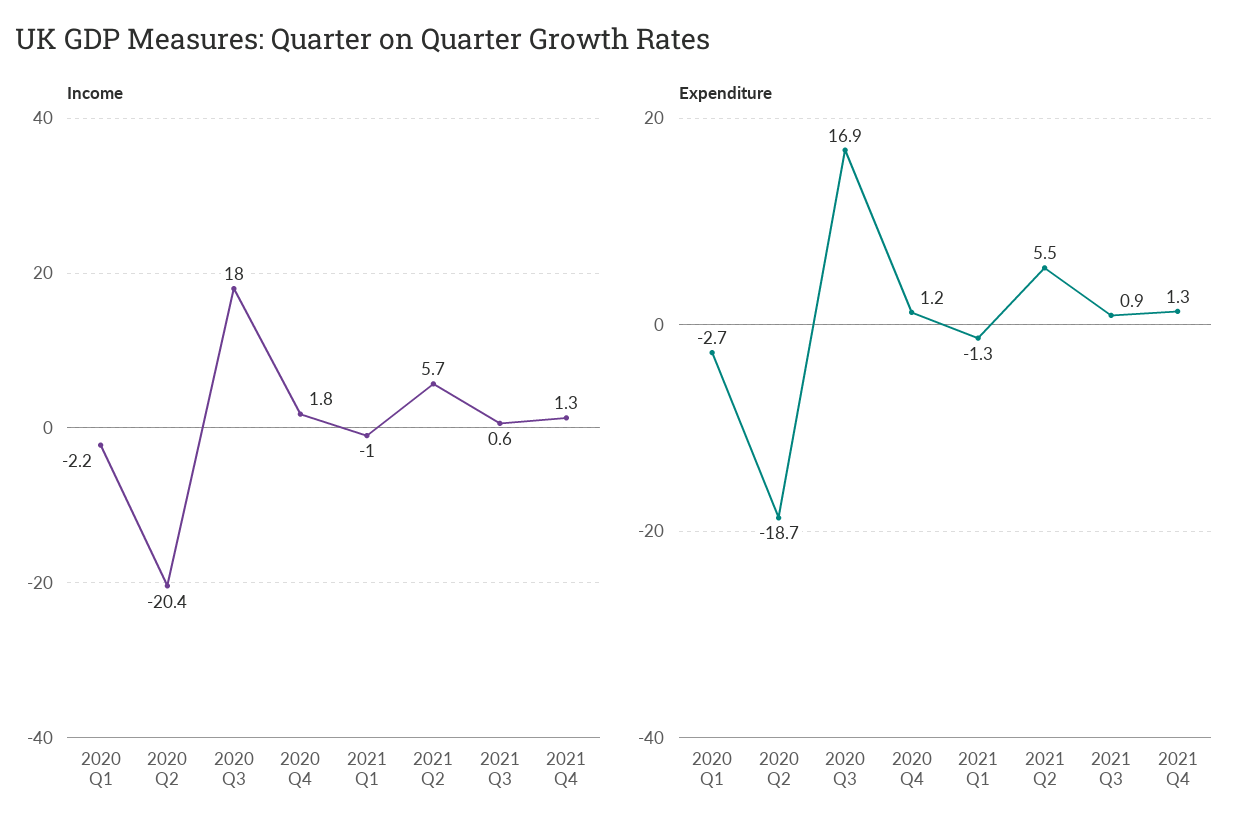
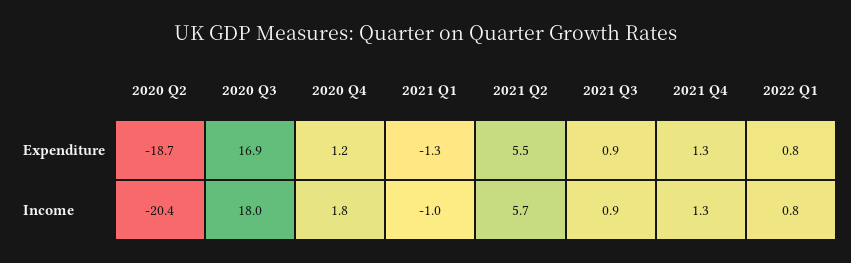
Income, 2020 Q1: -2.2 -> none
Income, 2021 Q3: 0.6 -> 0.9
Expenditure, 2020 Q1: -2.7 -> none
Expenditure, 2022 Q1: none -> 0.8
Income, 2022 Q1: none -> 0.8

